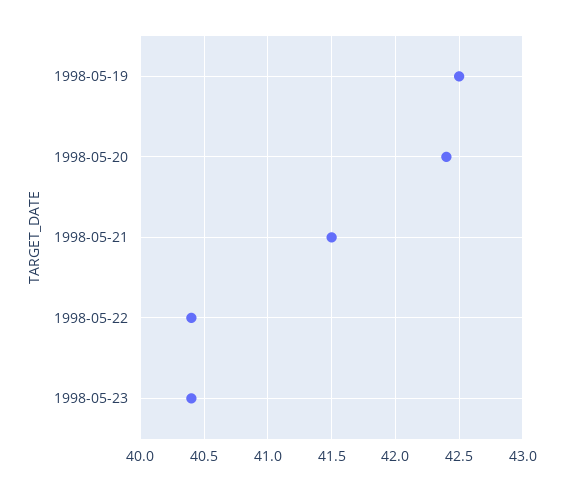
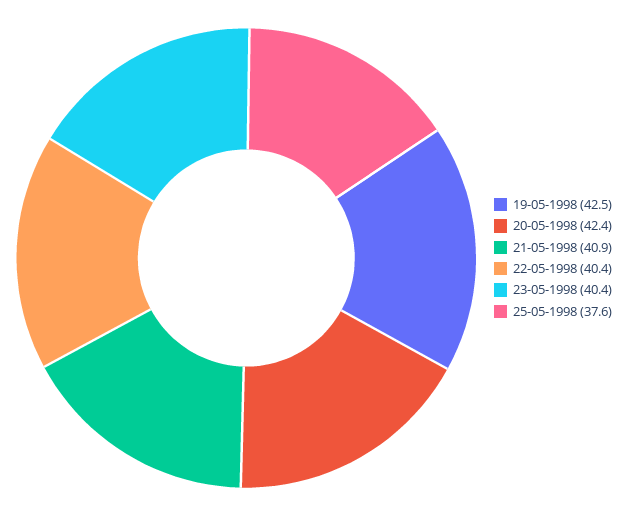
1998-05-21: 41.5 -> 40.9
25-05-1998: none -> 37.6

